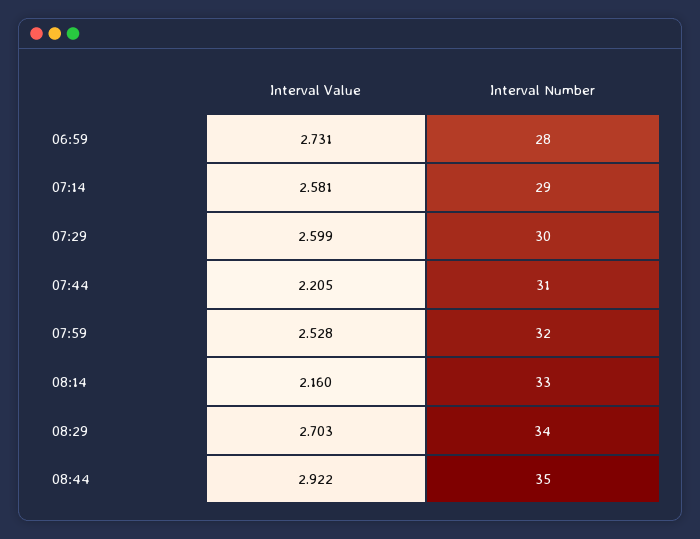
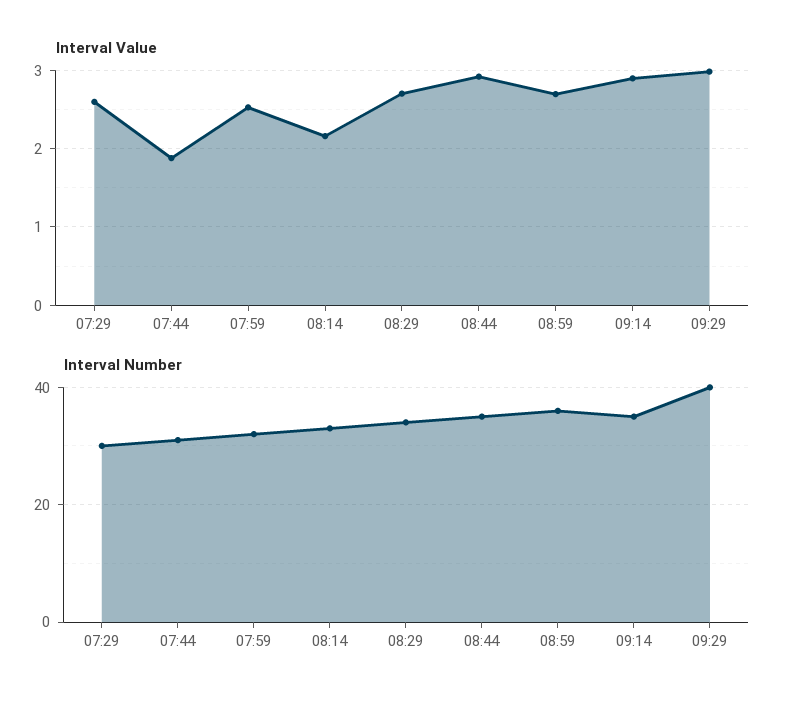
Interval Value, 06:59: 2.731 -> none
Interval Number, 06:59: 28 -> none
Interval Value, 07:14: 2.581 -> none
Interval Number, 07:14: 29 -> none
Interval Value, 07:44: 2.205 -> 1.9
Interval Value, 08:59: none -> 2.7
Interval Value, 09:14: none -> 2.9
Interval Value, 09:29: none -> 3
Interval Number, 08:59: none -> 35
Interval Number, 09:14: none -> 35
Interval Number, 09:29: none -> 40

